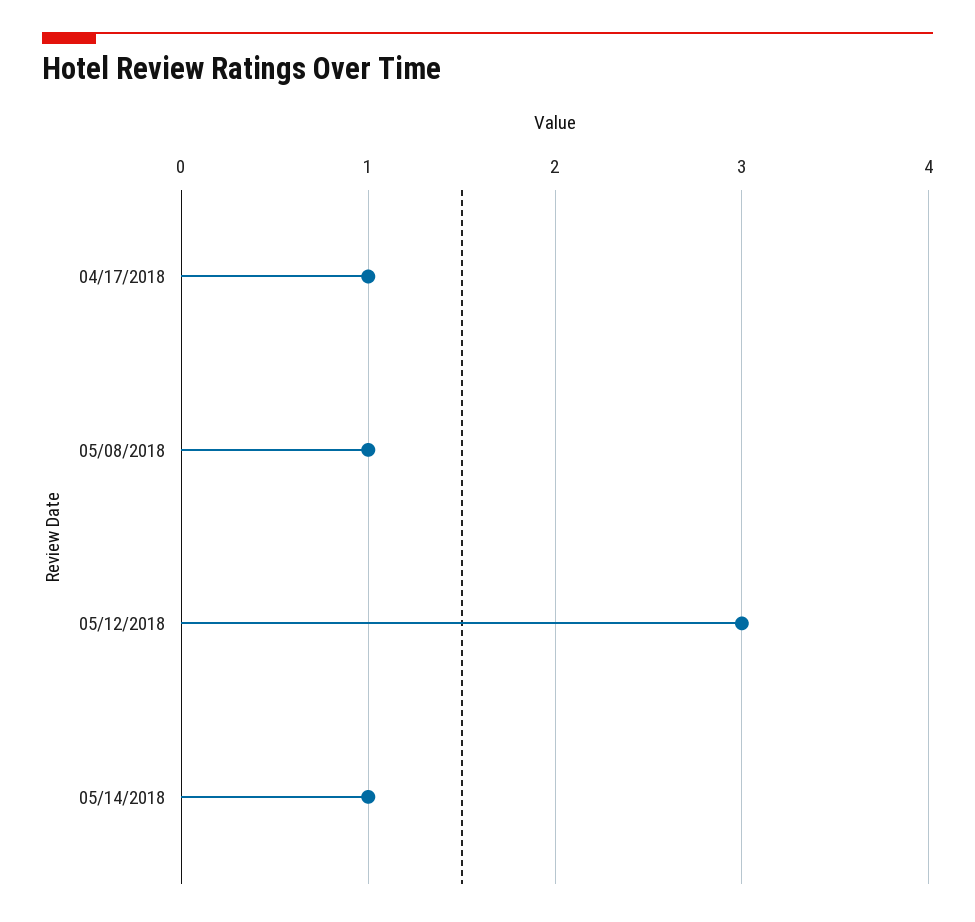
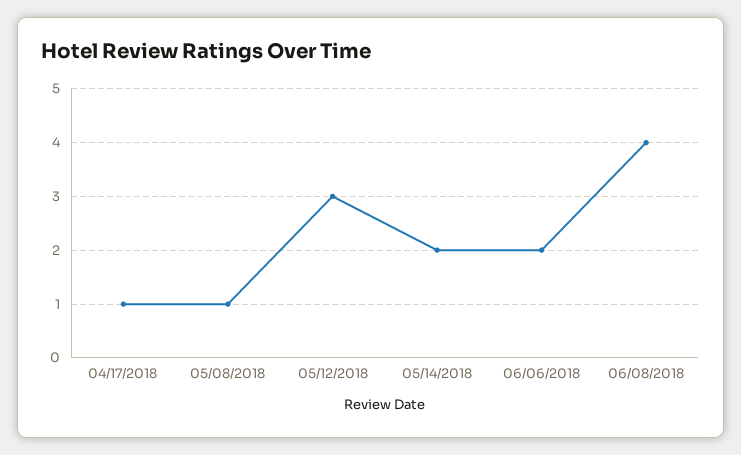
05/14/2018: 1 -> 2
06/06/2018: none -> 2
06/08/2018: none -> 4

